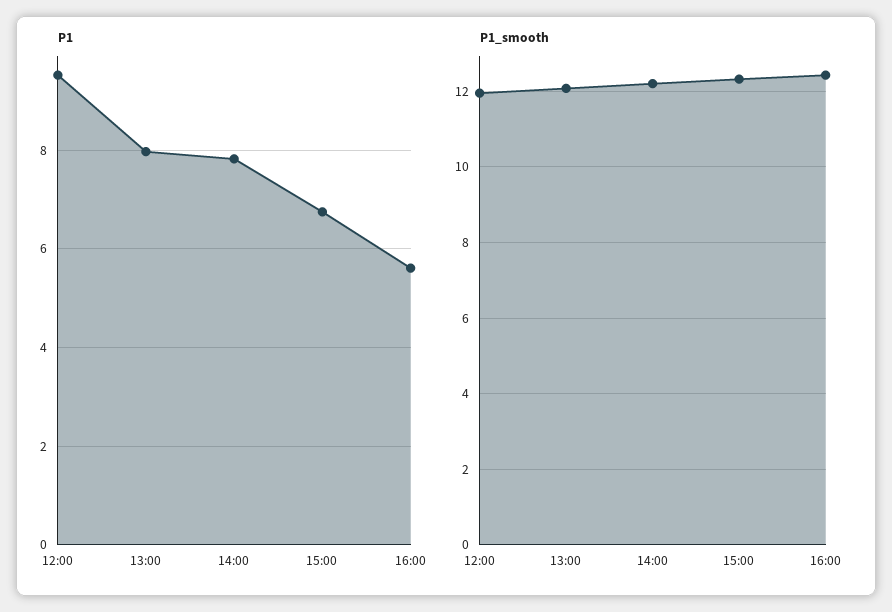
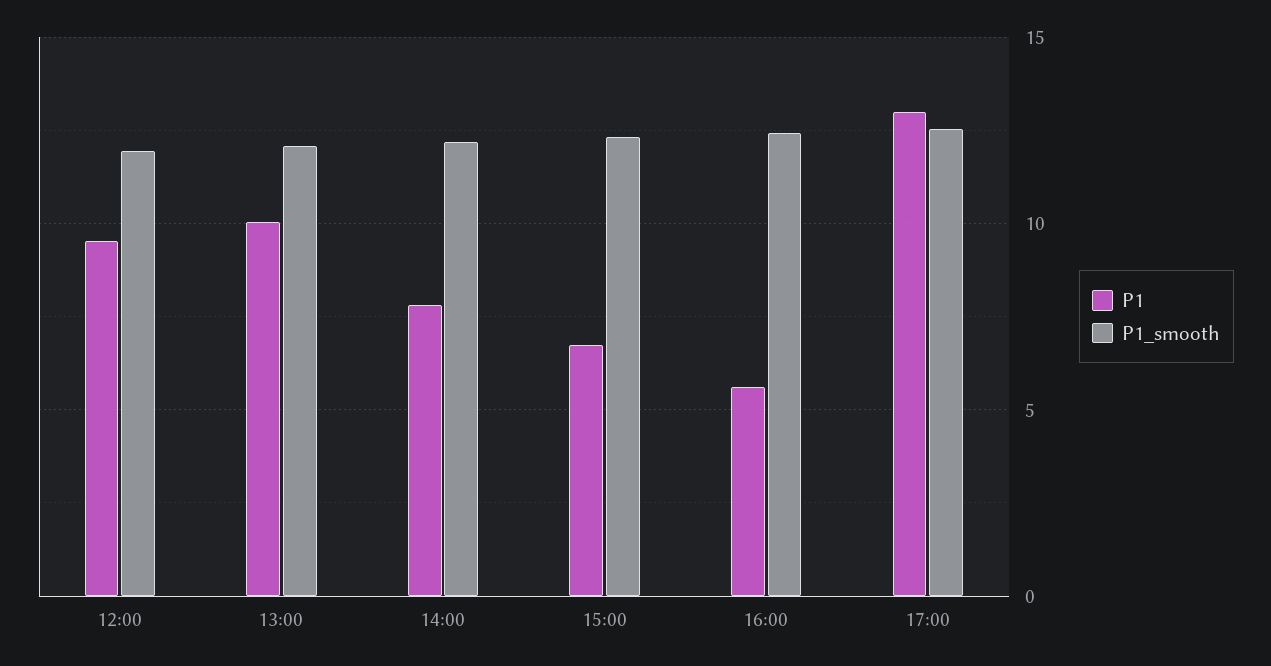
P1, 13:00: 8 -> 10
P1, 17:00: none -> 13
P1_smooth, 17:00: none -> 12.5

